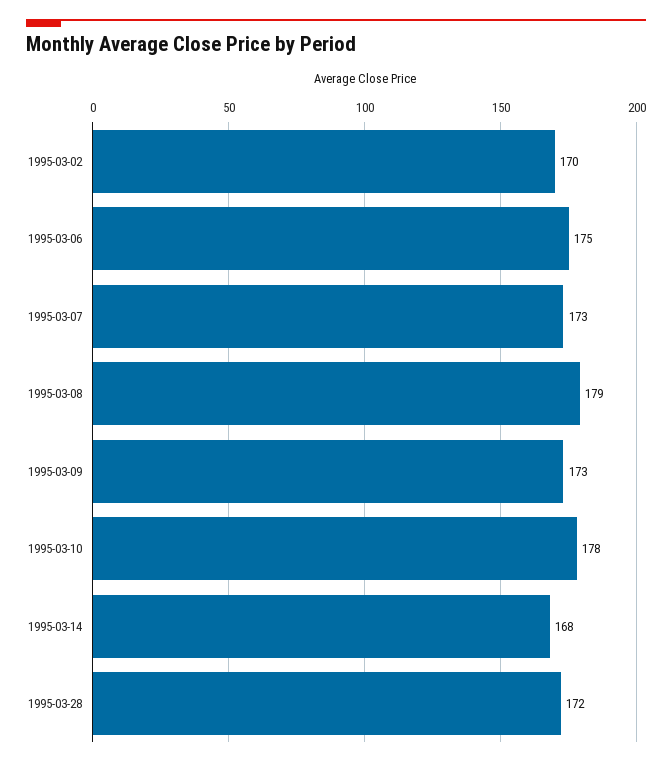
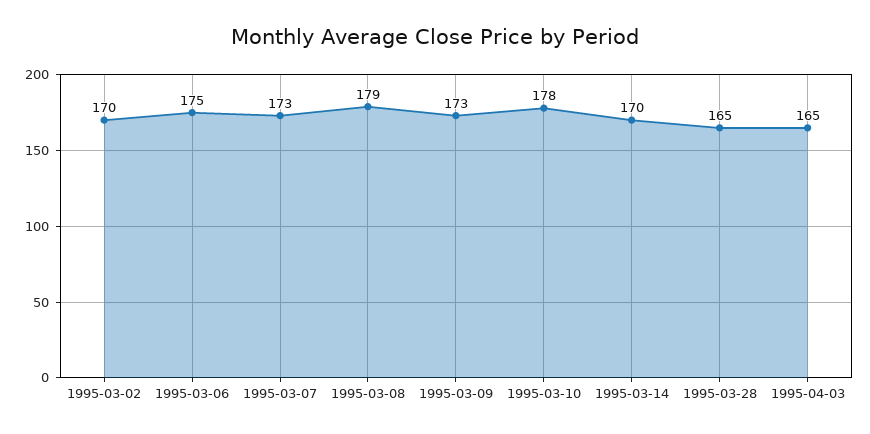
1995-03-14: 168 -> 170
1995-03-28: 172 -> 165
1995-04-03: none -> 165

